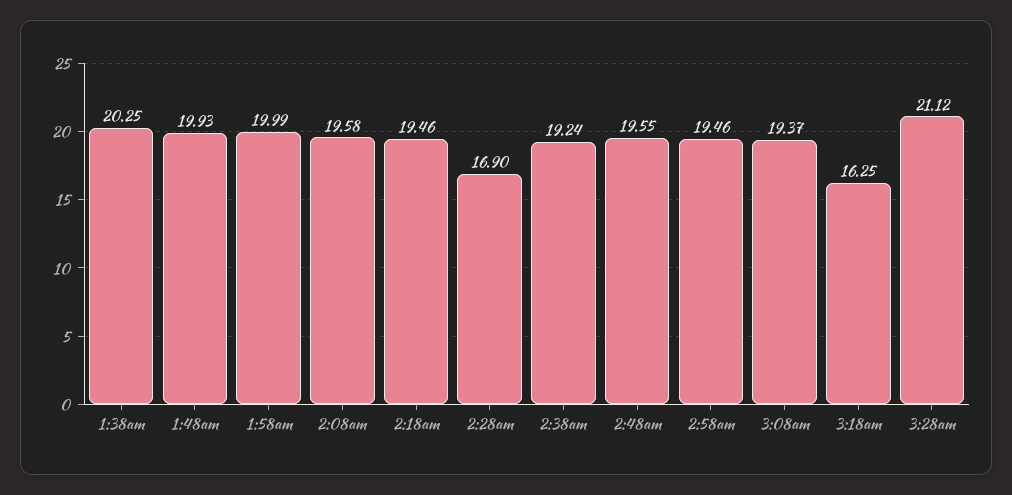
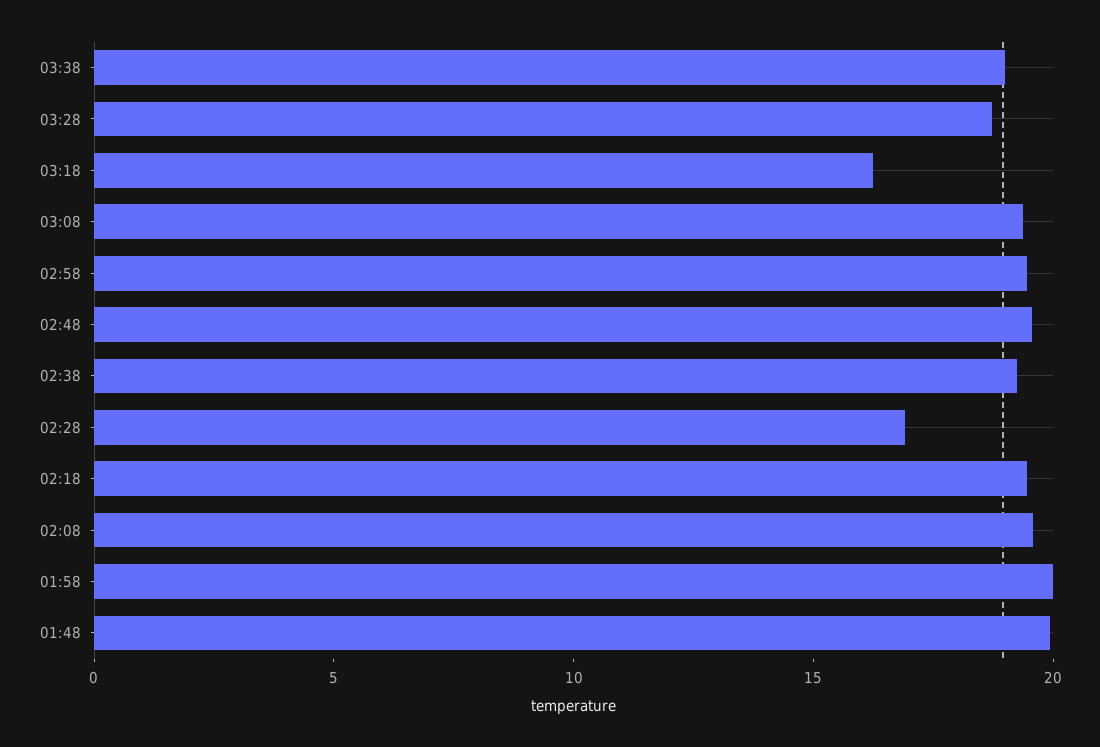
1:38am: 20.25 -> none
3:28am: 21.12 -> 19
03:38: none -> 19

